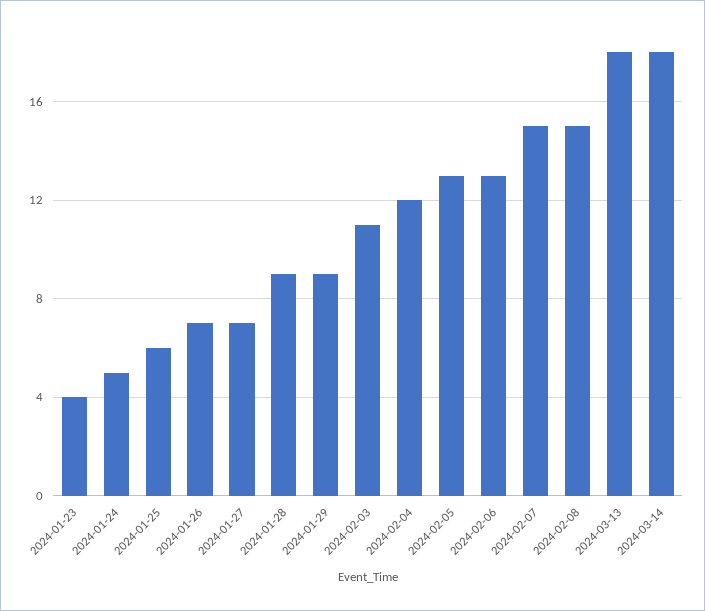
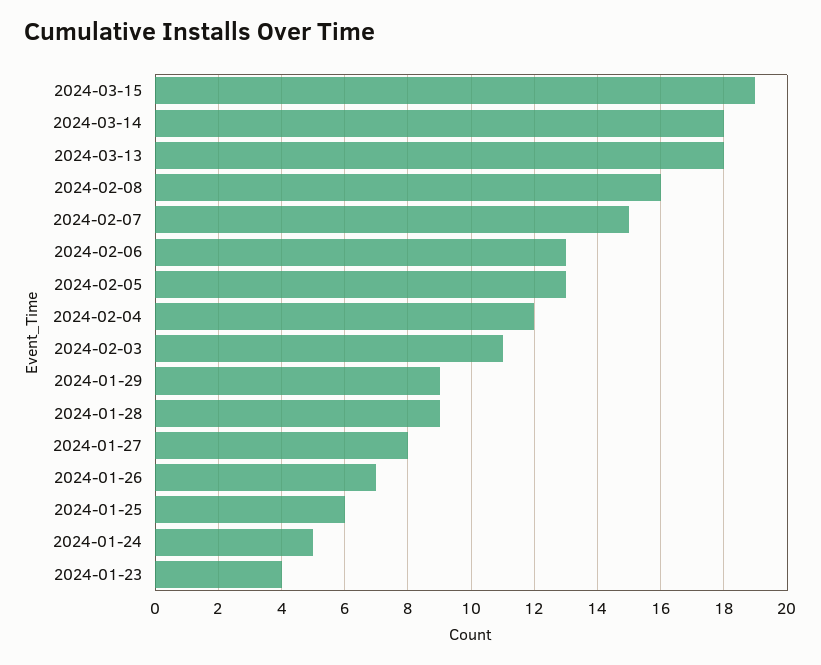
2024-01-27: 7 -> 8
2024-02-08: 15 -> 16
2024-03-15: none -> 19

